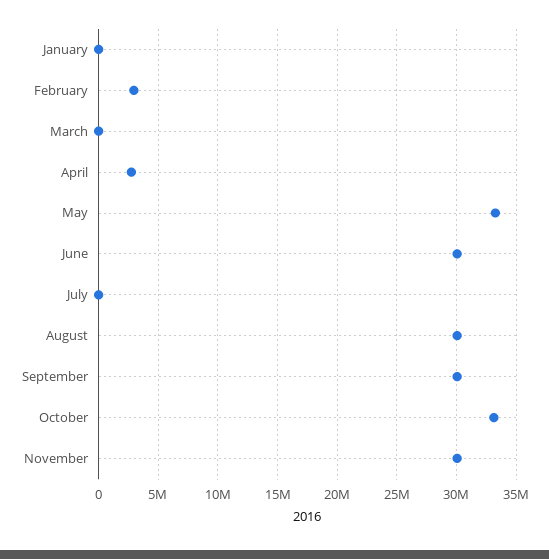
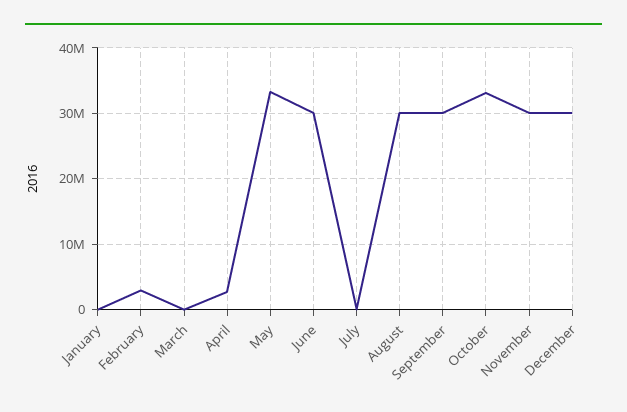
December: none -> 30000000

